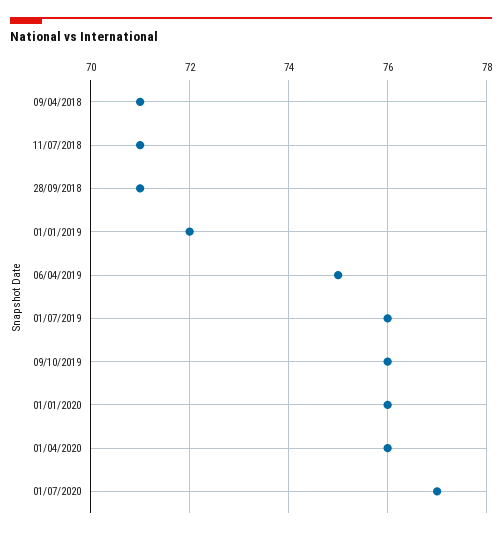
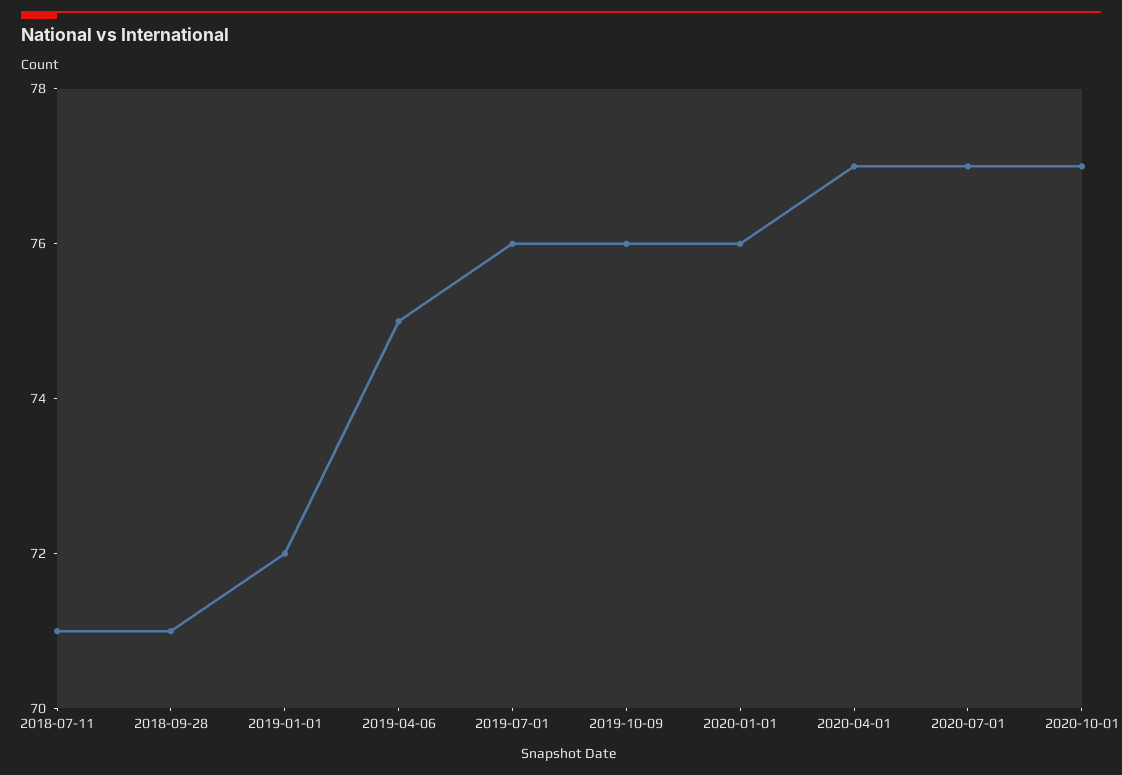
09/04/2018: 71 -> none
01/04/2020: 76 -> 77
2020-10-01: none -> 77

